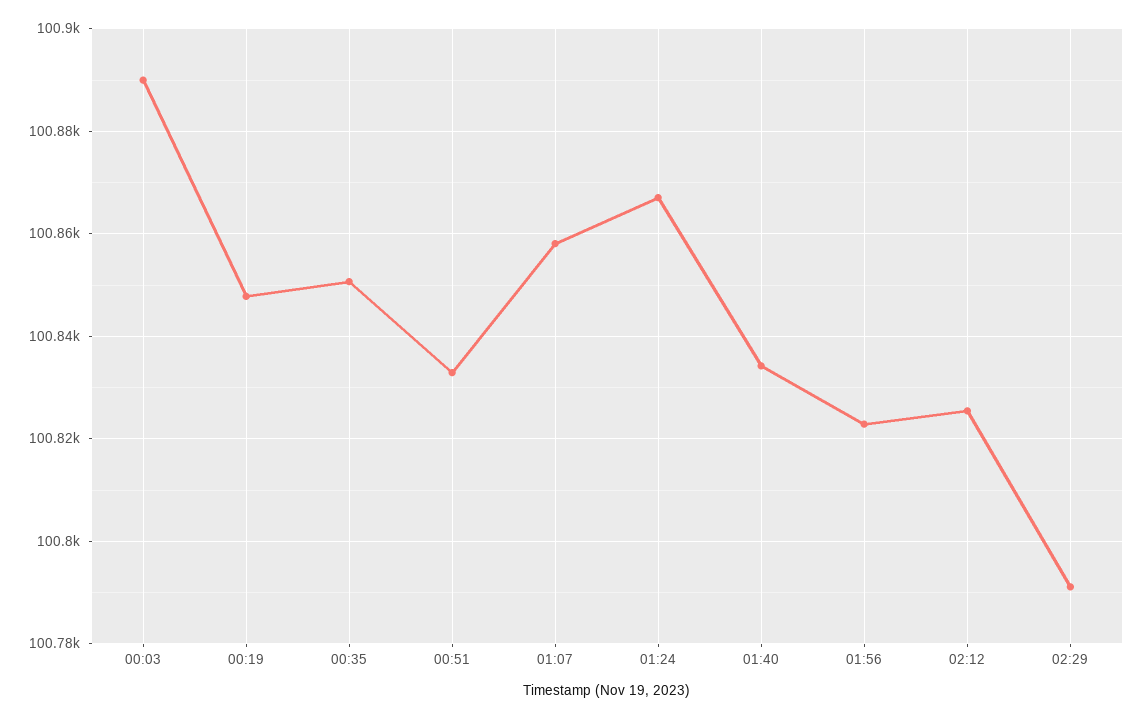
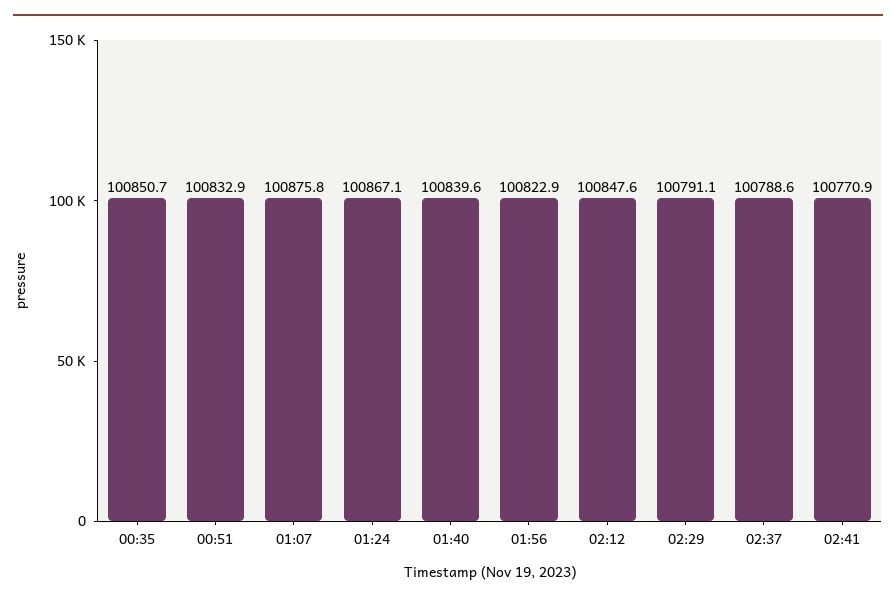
00:03: 100890 -> none
00:19: 100848 -> none
01:07: 100858 -> 100875.8
01:40: 100834 -> 100839.6
02:12: 100826 -> 100847.6
02:37: none -> 100788.6
02:41: none -> 100770.9

